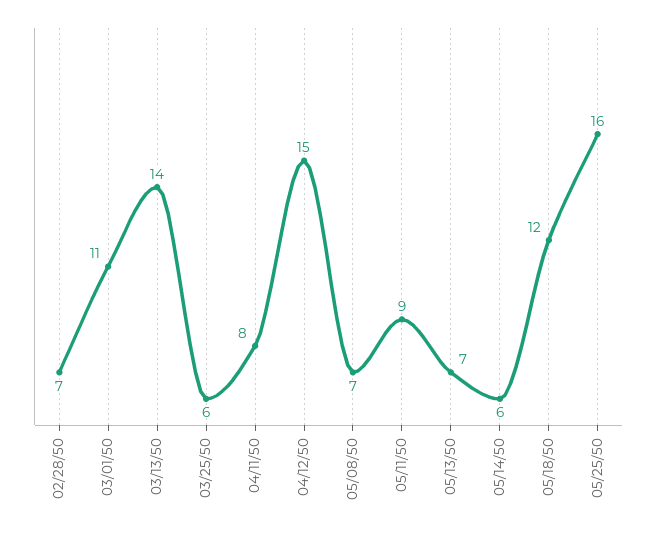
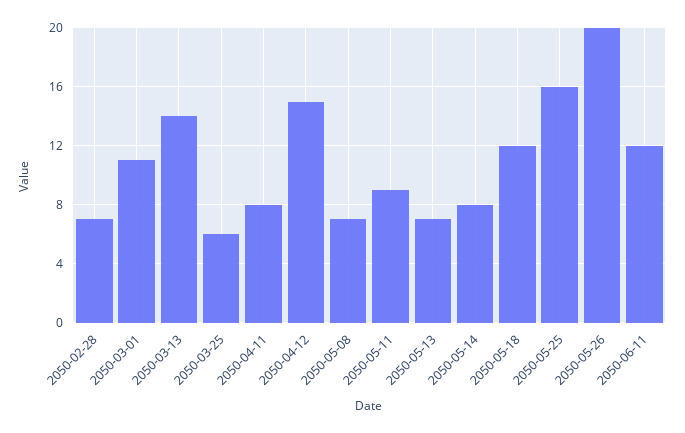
05/14/50: 6 -> 8
2050-05-26: none -> 20
2050-06-11: none -> 12

